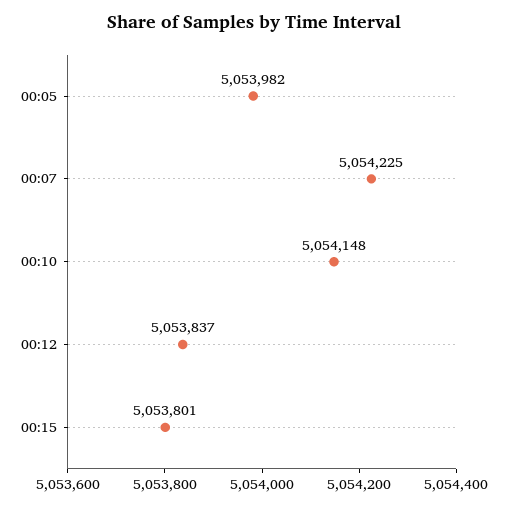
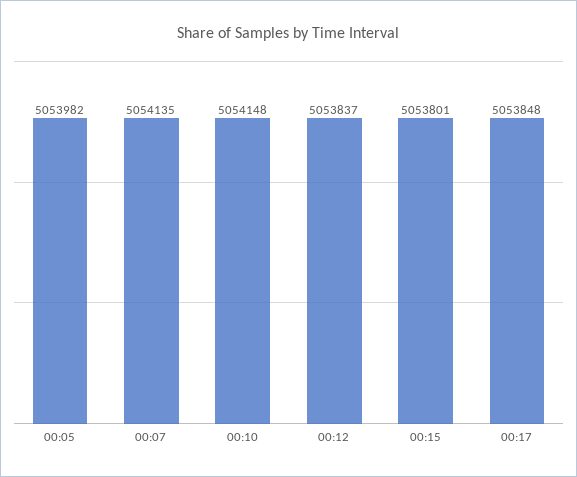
00:07: 5054225 -> 5054135
00:17: none -> 5053848

